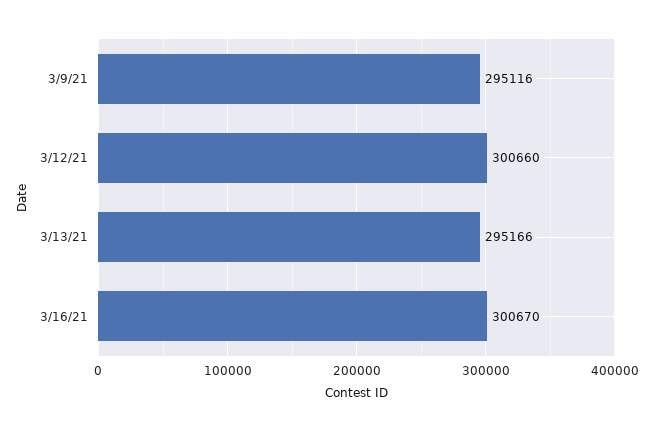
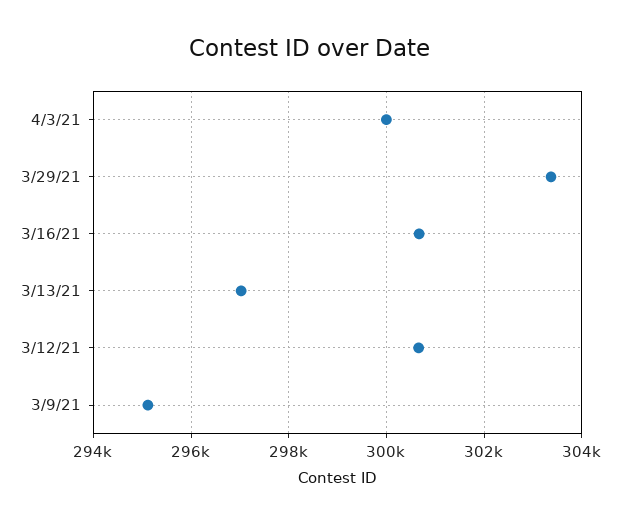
3/13/21: 295166 -> 297000
4/3/21: none -> 300000
3/29/21: none -> 303400

